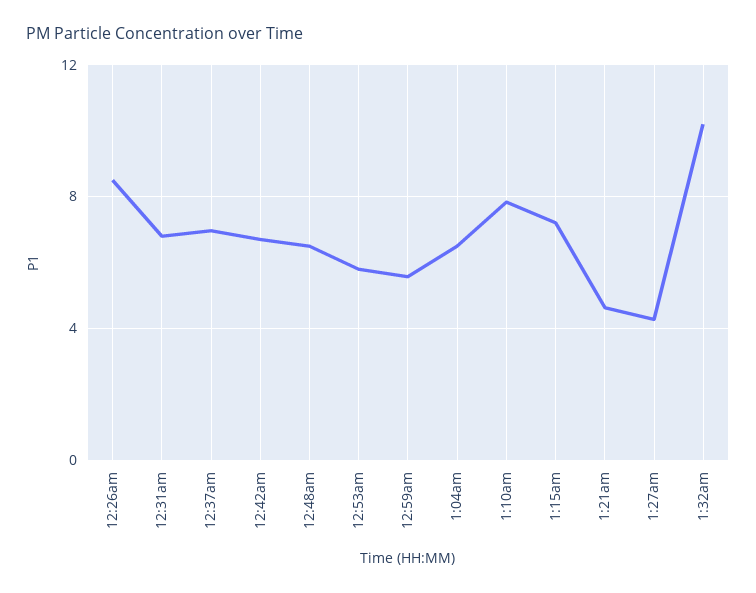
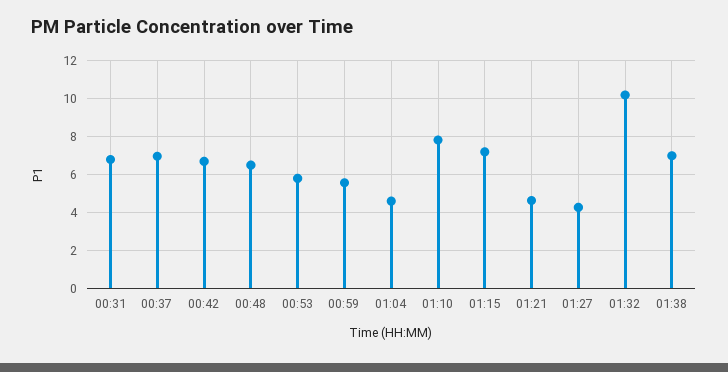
12:26am: 8.5 -> none
1:04am: 6.5 -> 4.5
01:38: none -> 7

